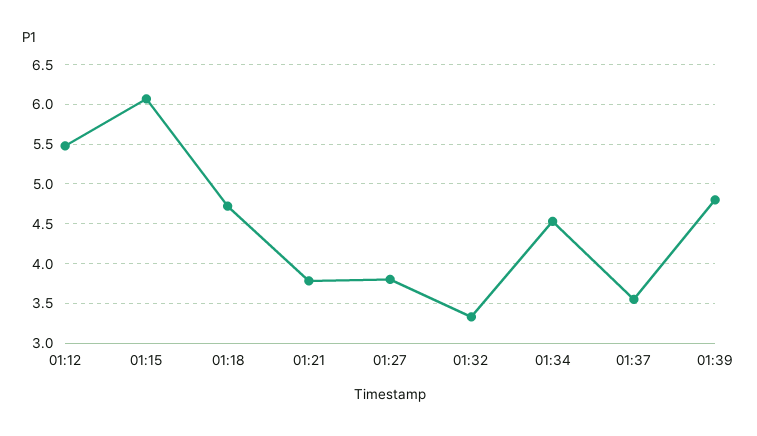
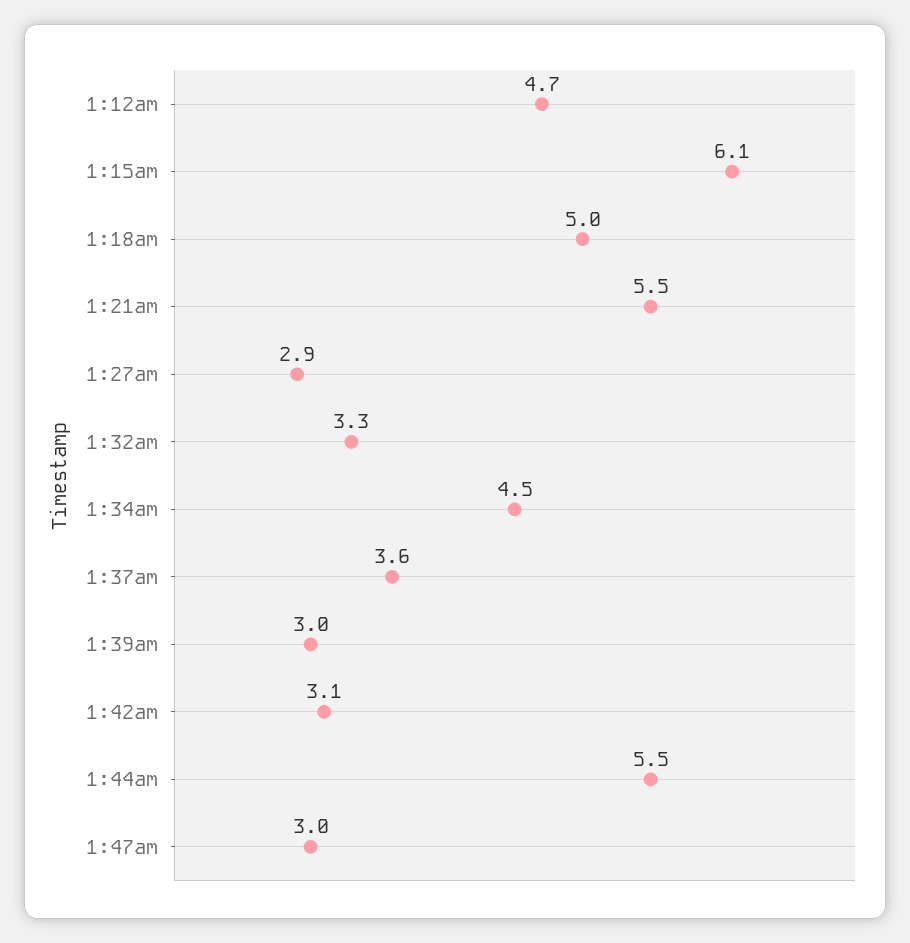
01:12: 5.5 -> 4.7
01:18: 4.7 -> 5
01:21: 3.8 -> 5.5
01:27: 3.8 -> 2.9
01:39: 4.8 -> 3
1:42am: none -> 3.1
1:44am: none -> 5.5
1:47am: none -> 3

